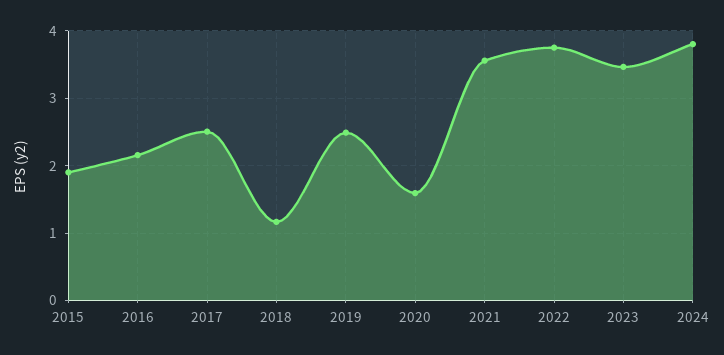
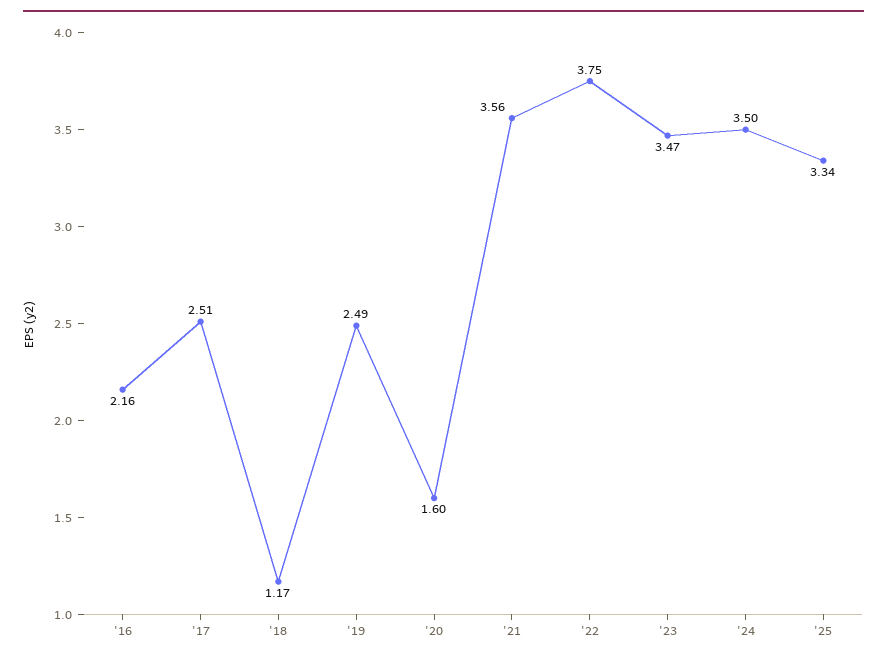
2015: 1.9 -> none
2024: 3.8 -> 3.5
'25: none -> 3.34

